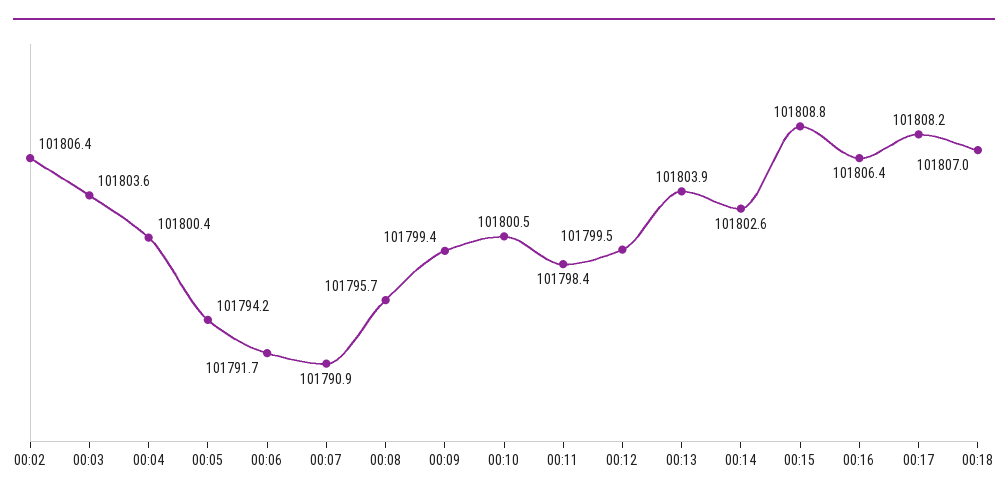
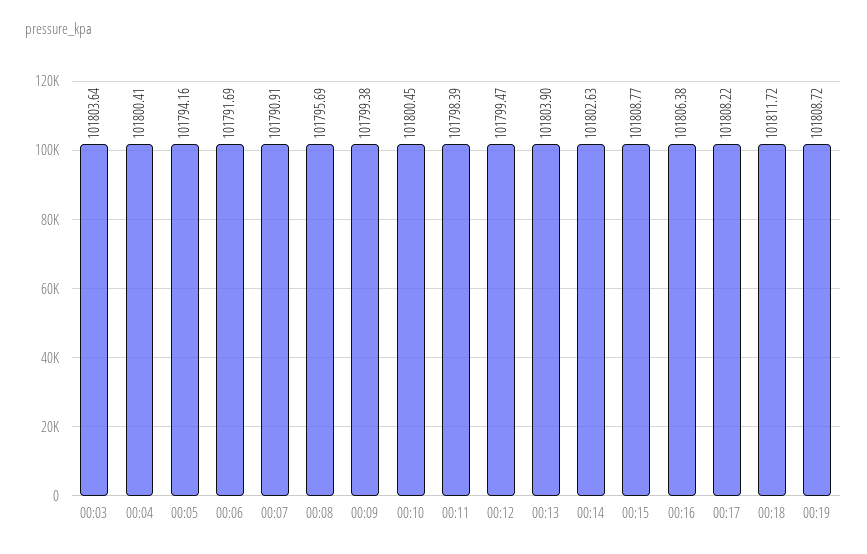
00:02: 101806.4 -> none
00:18: 101807 -> 101811.72
00:19: none -> 101808.72

